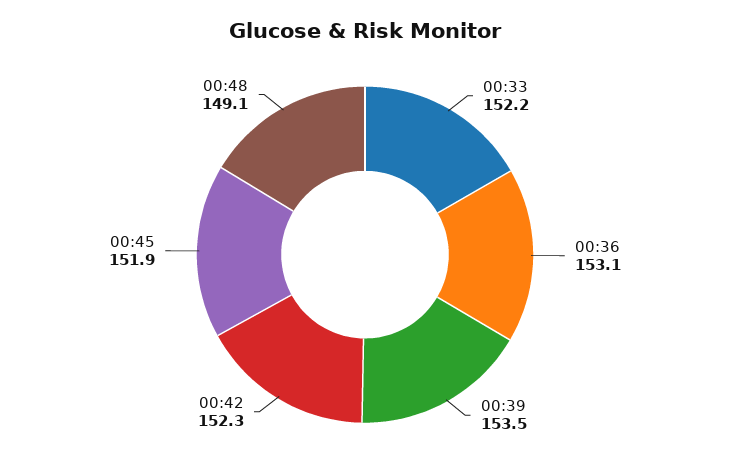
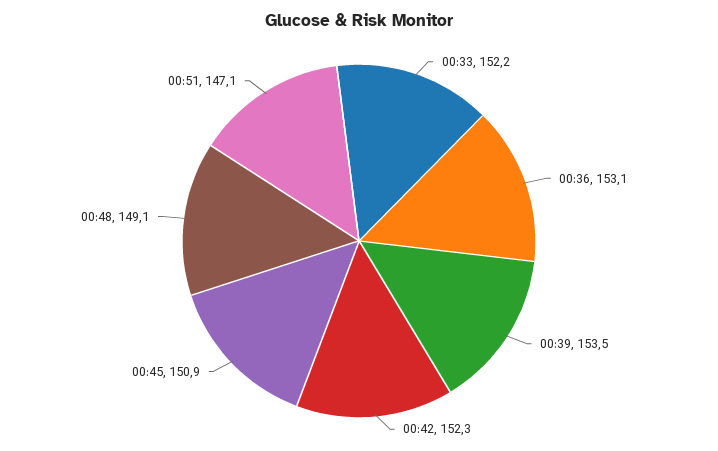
00:45: 151.9 -> 150.9
00:51: none -> 147.1

